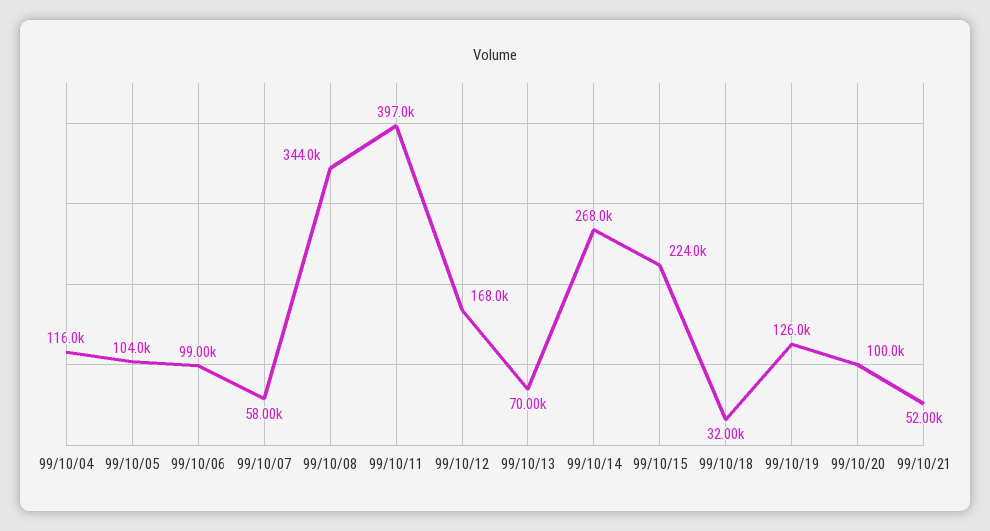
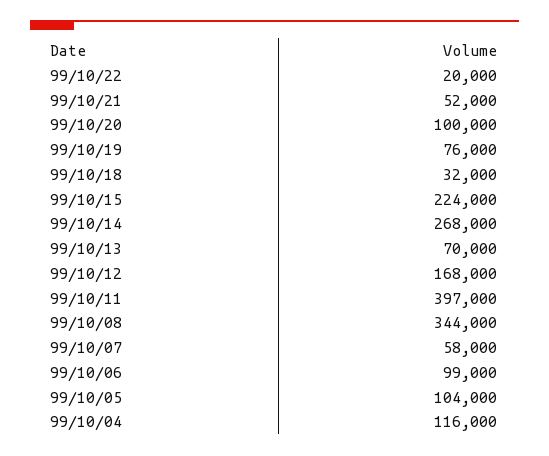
99/10/19: 126000 -> 76000
99/10/22: none -> 20000

